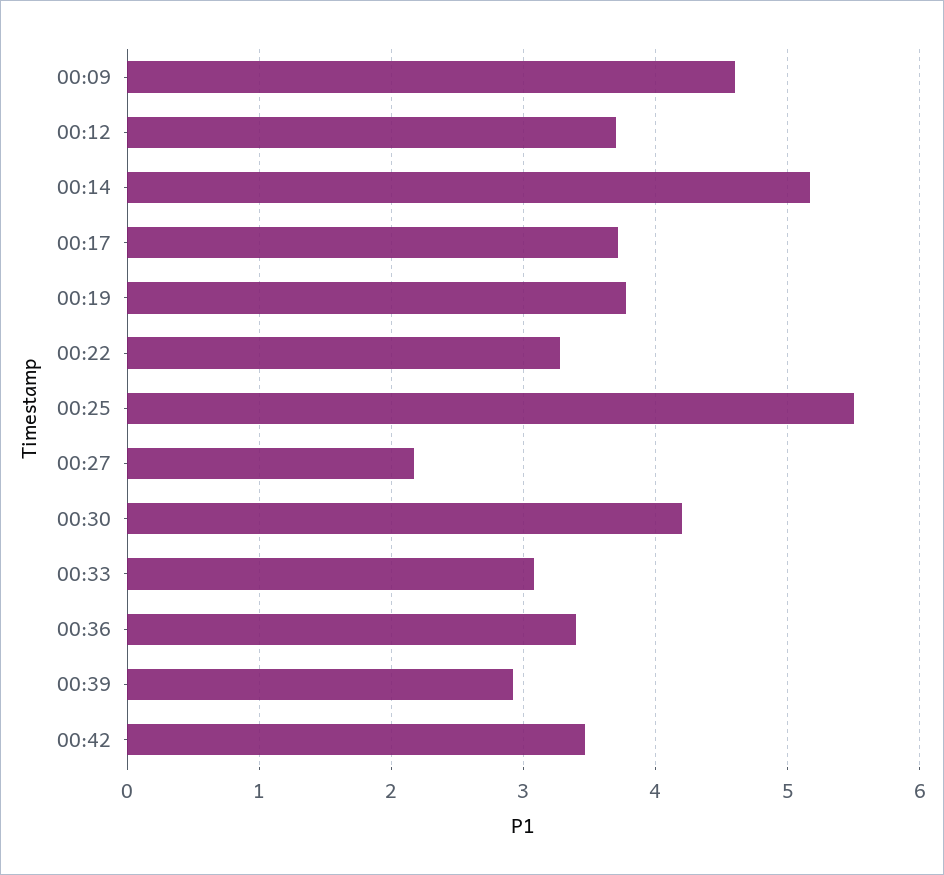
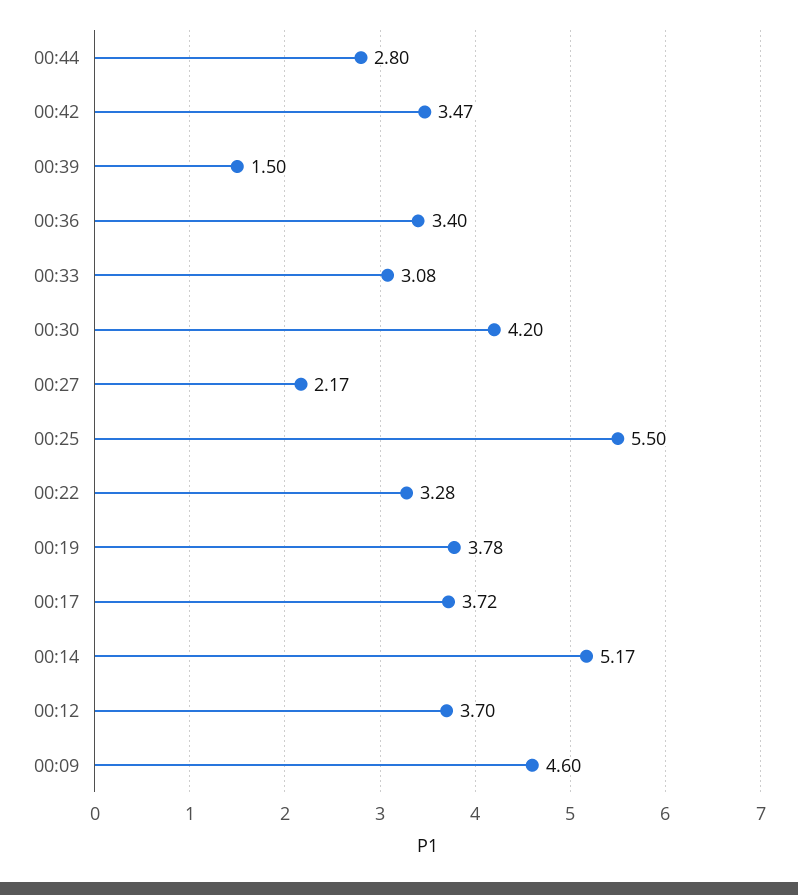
00:39: 2.9 -> 1.5
00:44: none -> 2.8

